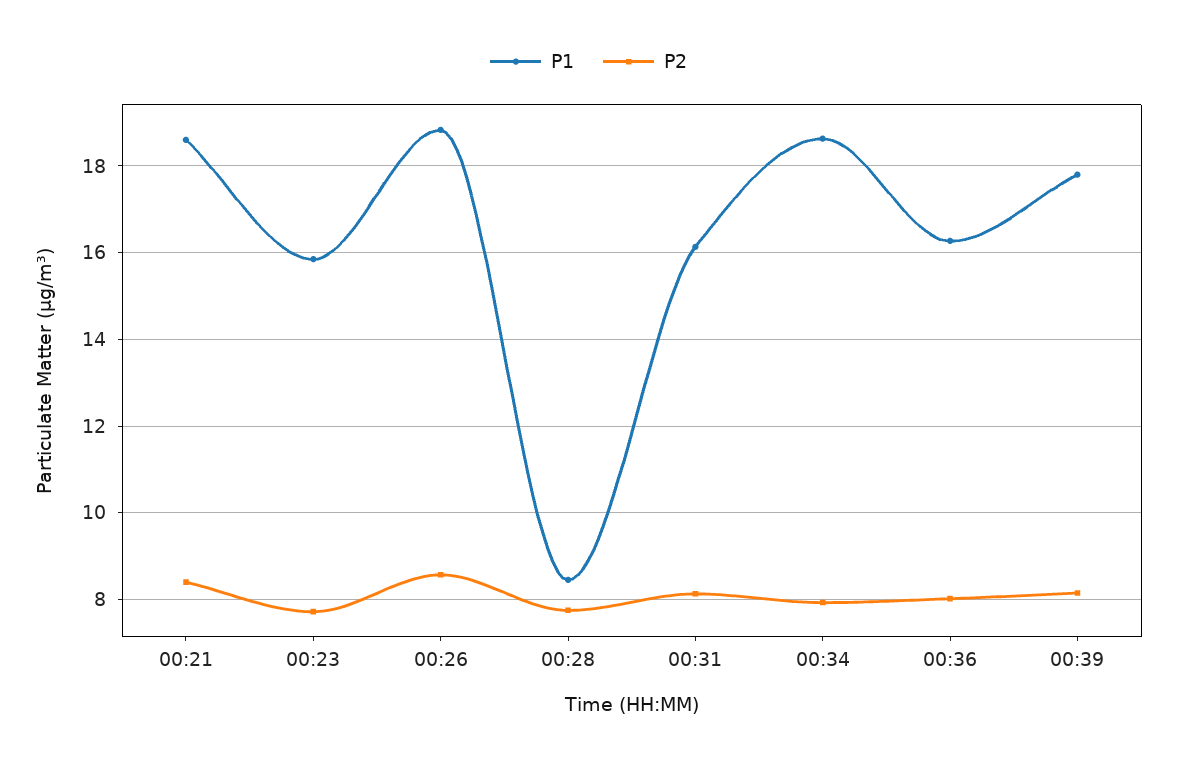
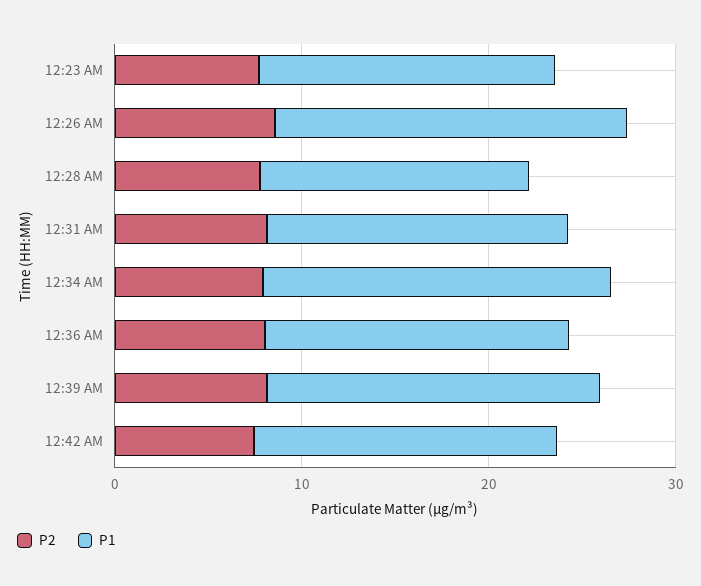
P1, 00:21: 18.6 -> none
P2, 00:21: 8.4 -> none
P1, 00:28: 8.4 -> 14
P2, 12:42 AM: none -> 8
P1, 12:42 AM: none -> 16

